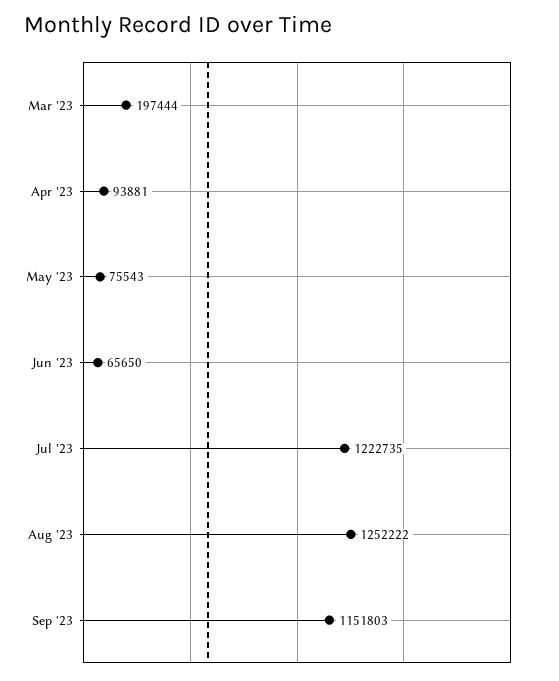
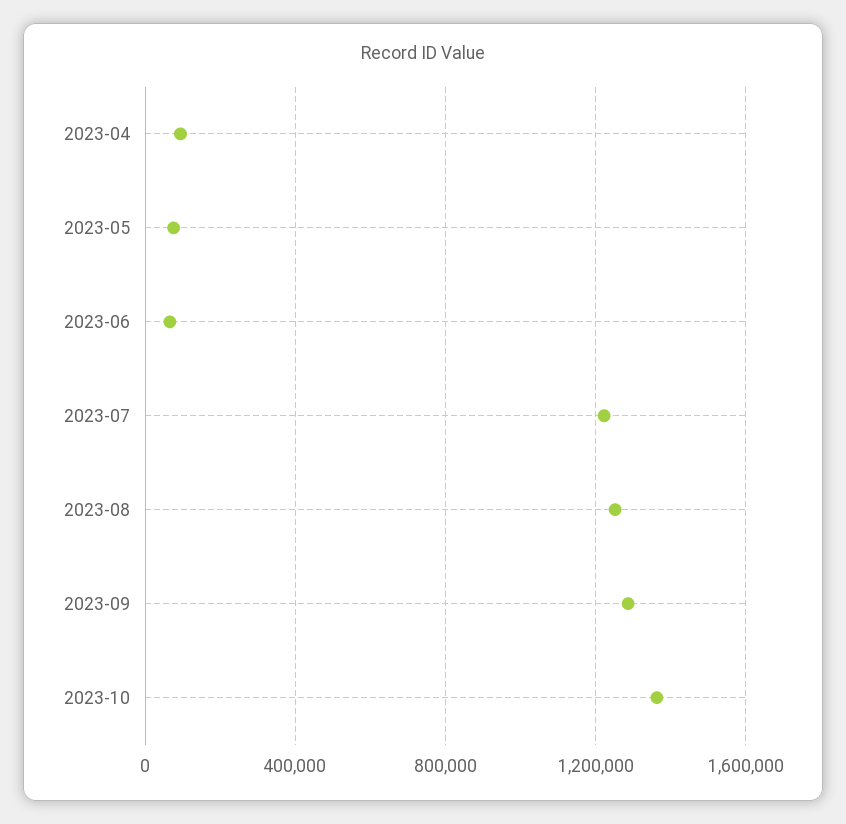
Mar '23: 197444 -> none
Sep '23: 1151803 -> 1300000
2023-10: none -> 1350000

